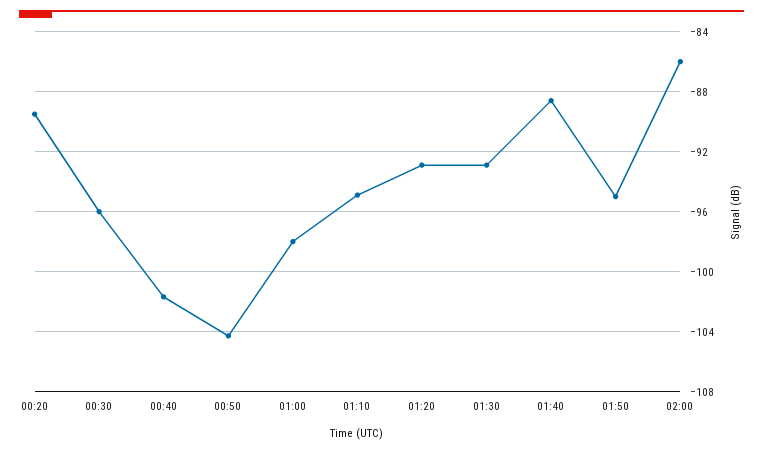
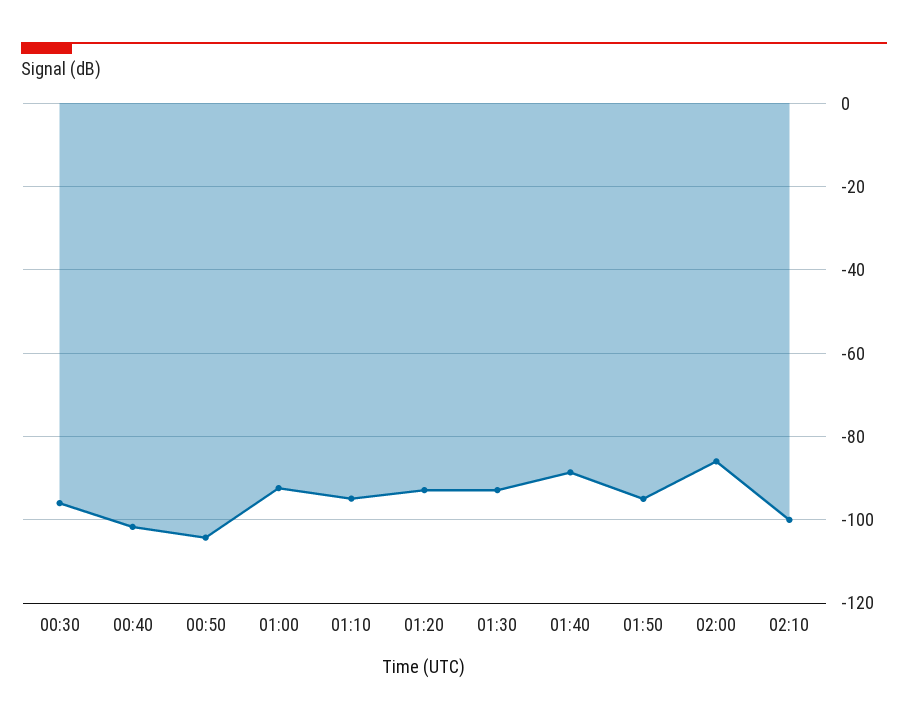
00:20: -89.5 -> none
01:00: -98 -> -92
02:10: none -> -100

